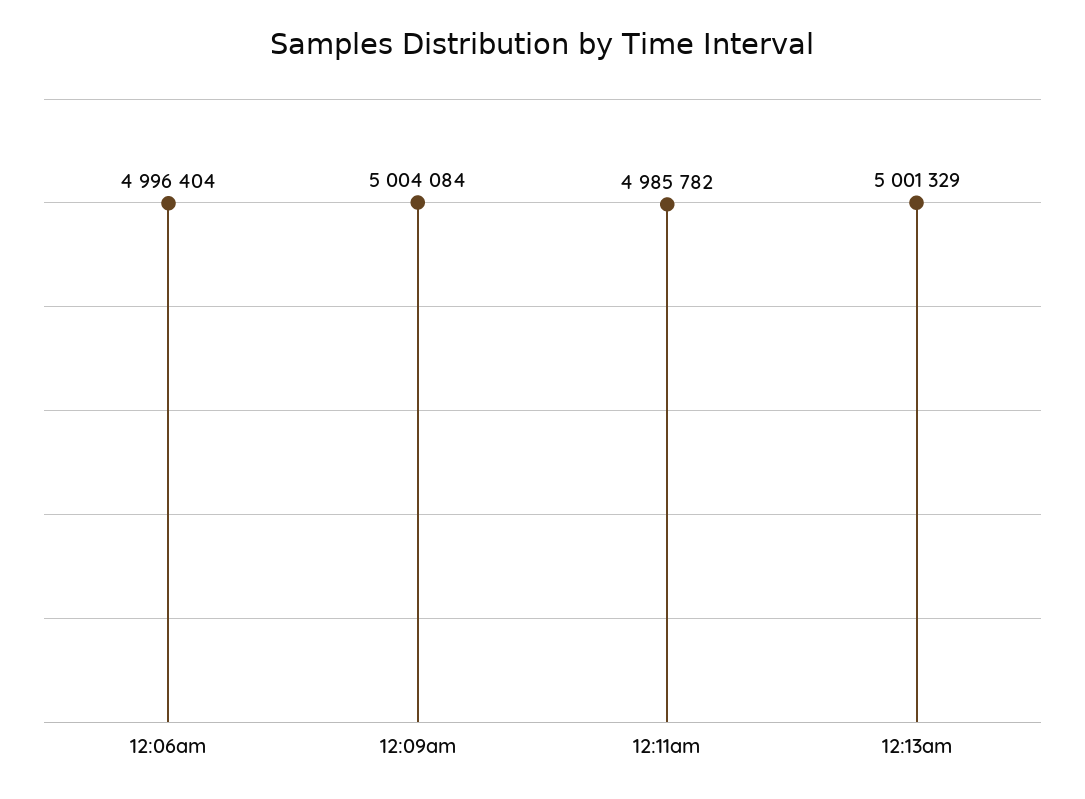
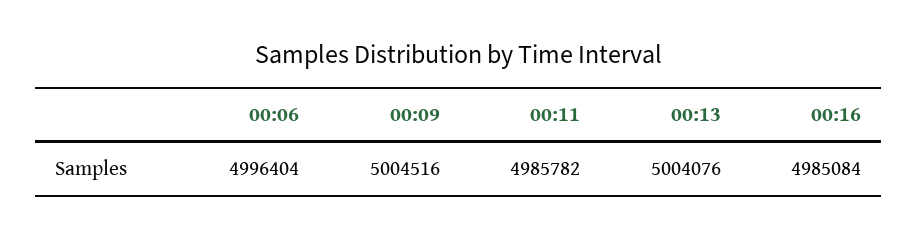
12:09am: 5004084 -> 5004516
12:13am: 5001329 -> 5004076
00:16: none -> 4985084

